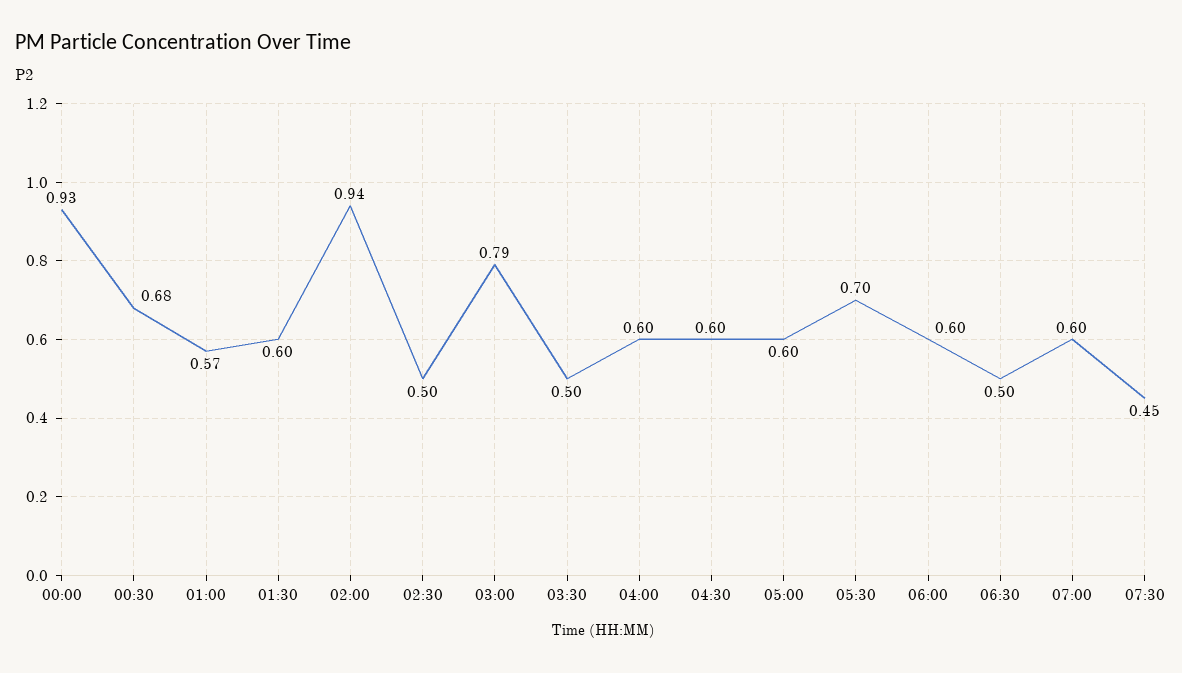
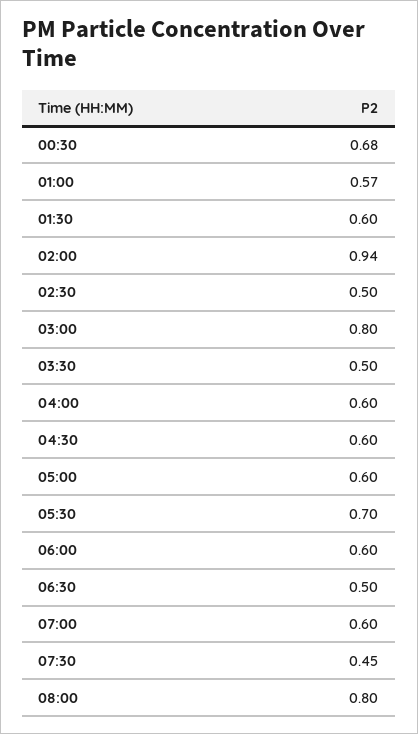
00:00: 0.93 -> none
03:00: 0.79 -> 0.8
08:00: none -> 0.8

